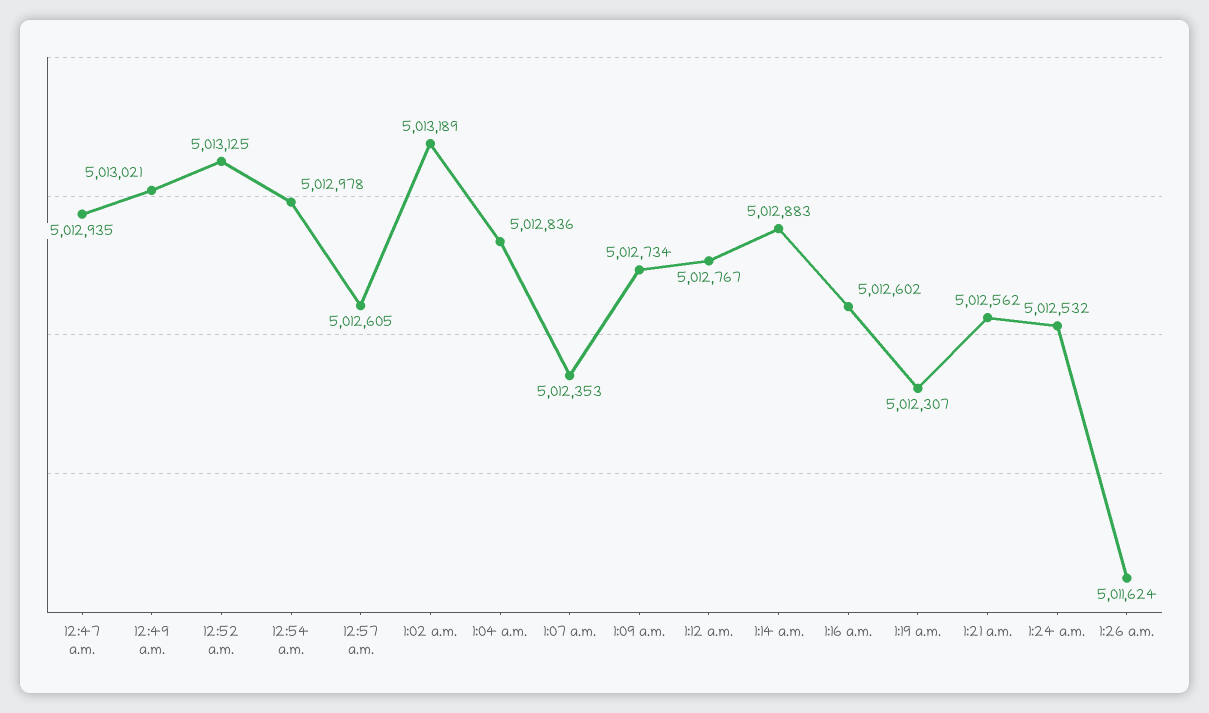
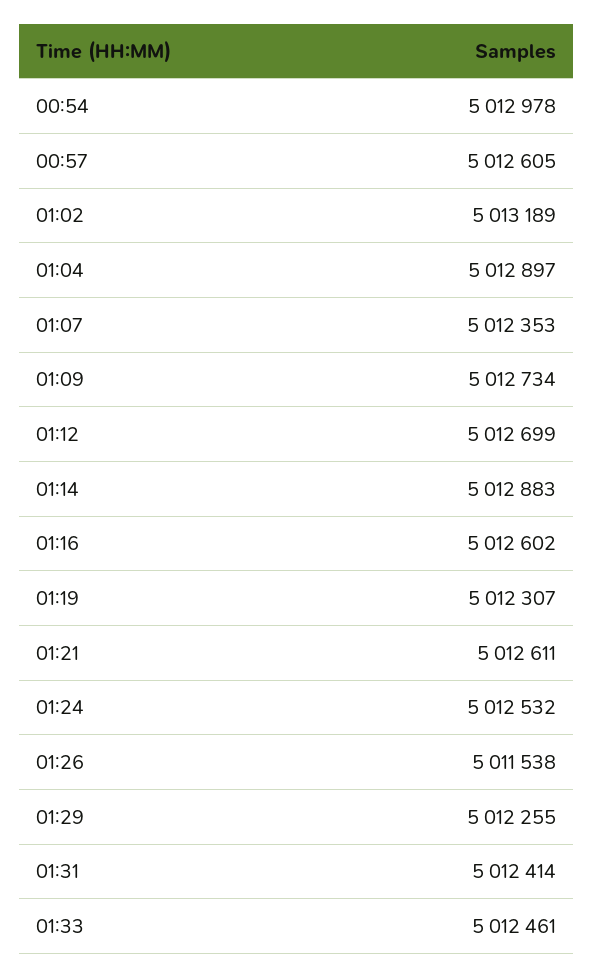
12:47 a.m.: 5012935 -> none
12:49 a.m.: 5013021 -> none
12:52 a.m.: 5013125 -> none
1:04 a.m.: 5012836 -> 5012897
1:12 a.m.: 5012767 -> 5012699
1:21 a.m.: 5012562 -> 5012611
1:26 a.m.: 5011624 -> 5011538
01:29: none -> 5012255
01:31: none -> 5012414
01:33: none -> 5012461

